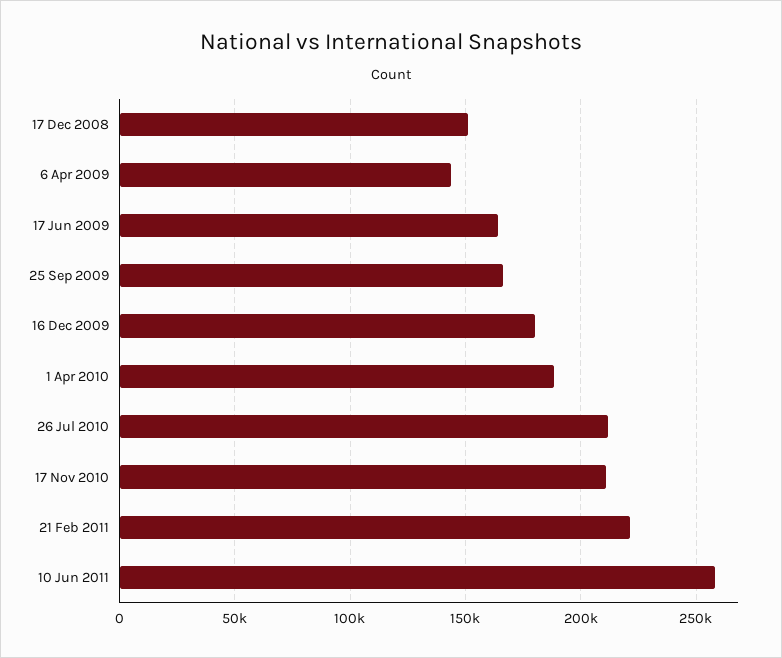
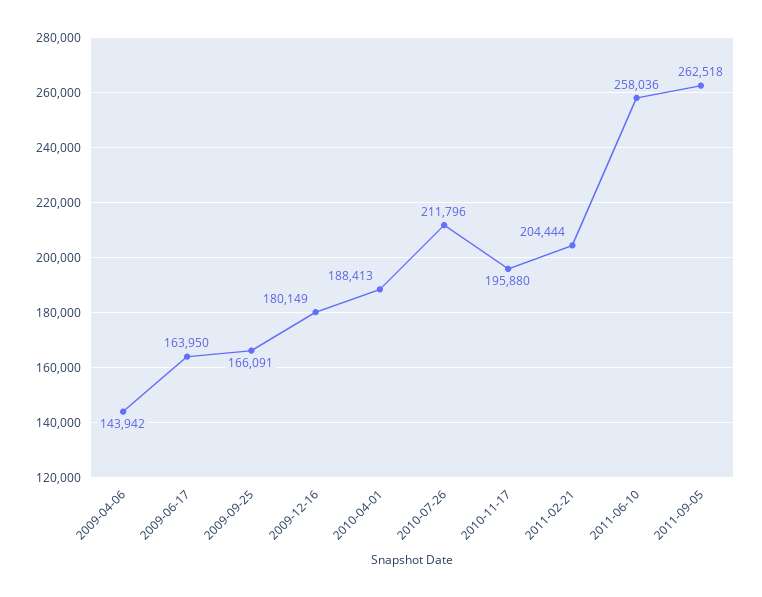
17 Dec 2008: 150000 -> none
17 Nov 2010: 210000 -> 195880
21 Feb 2011: 220000 -> 204444
2011-09-05: none -> 262518

